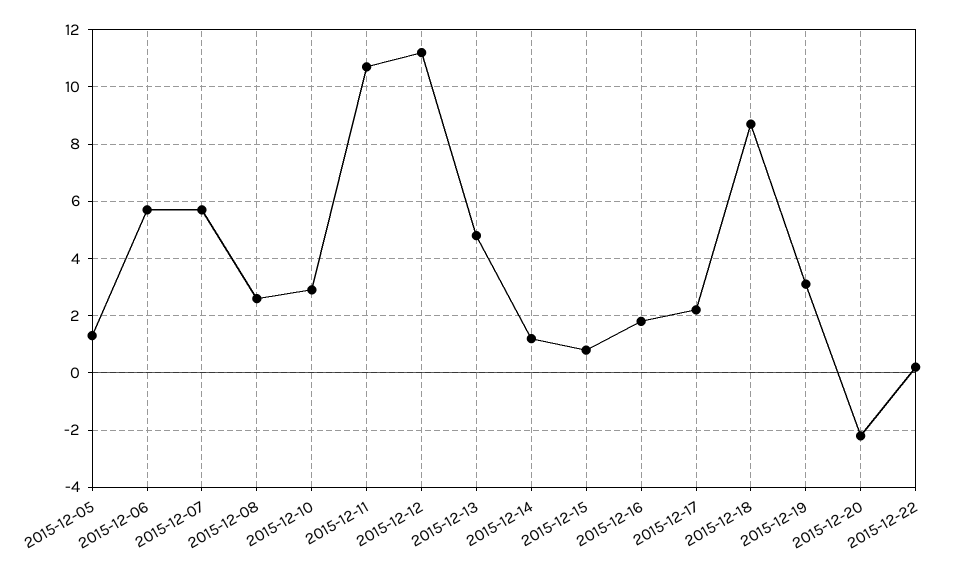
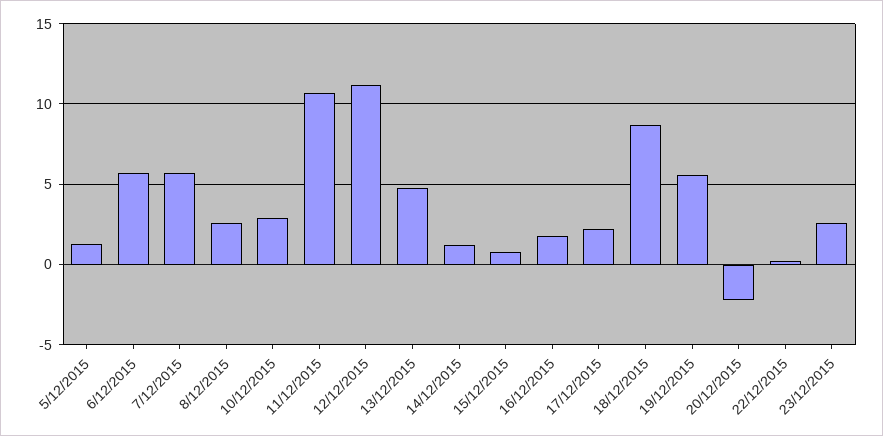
2015-12-19: 3 -> 5.5
23/12/2015: none -> 2.5

